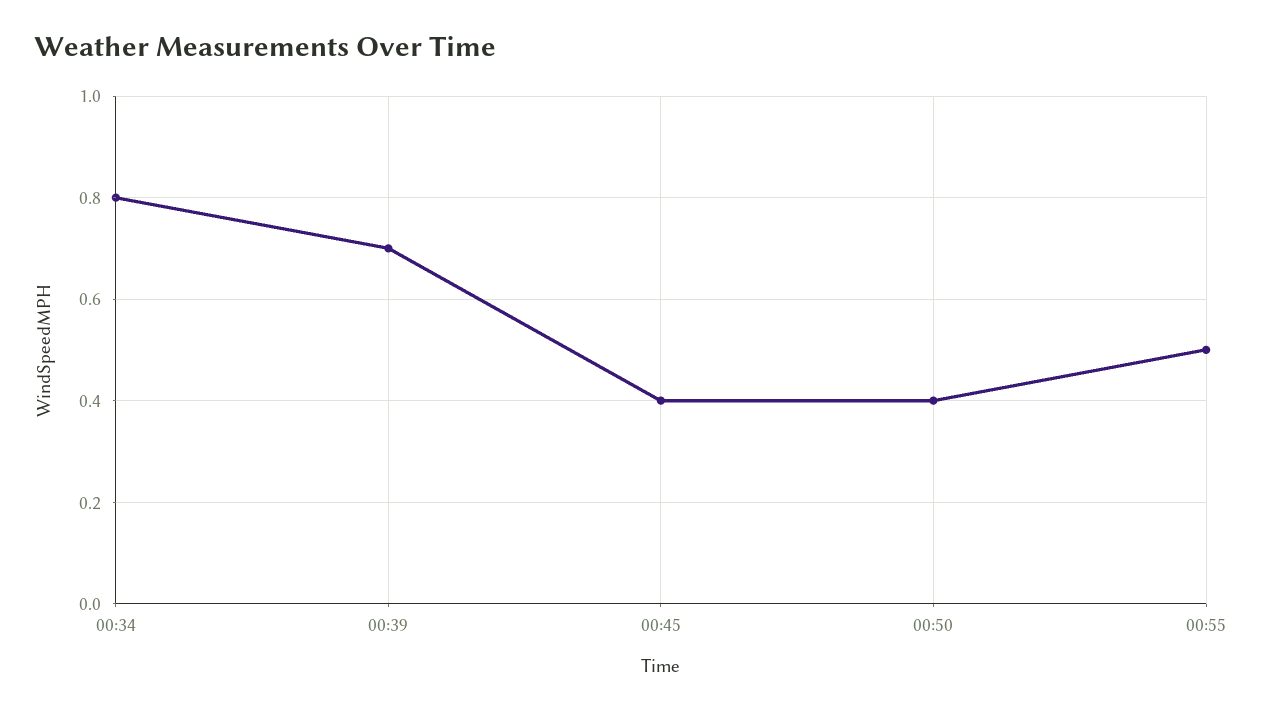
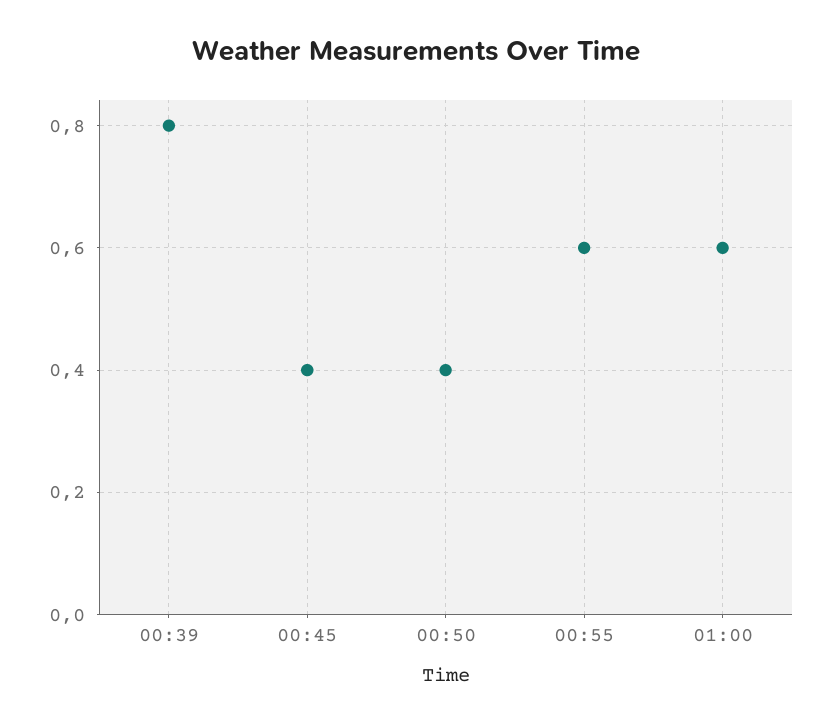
00:34: 0.8 -> none
00:39: 0.7 -> 0.8
00:55: 0.5 -> 0.6
01:00: none -> 0.6

